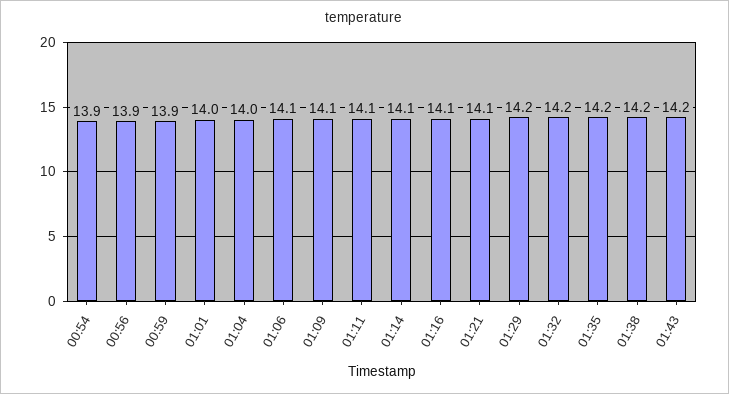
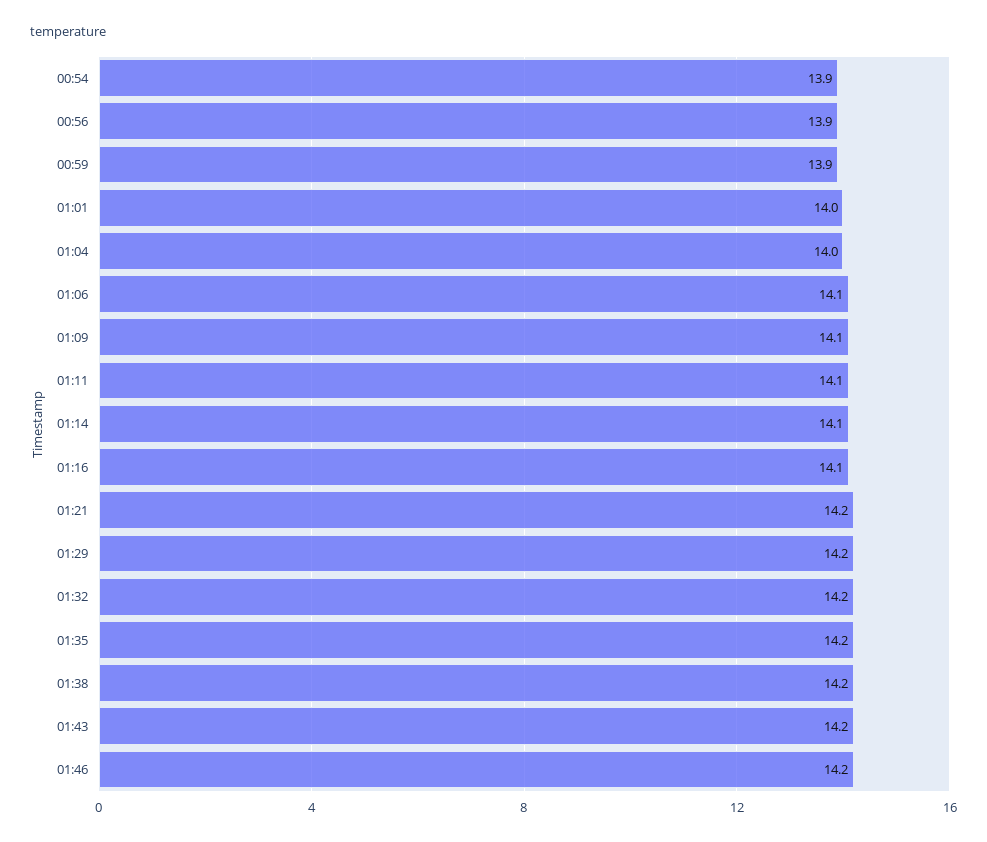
01:21: 14.1 -> 14.2
01:46: none -> 14.2

